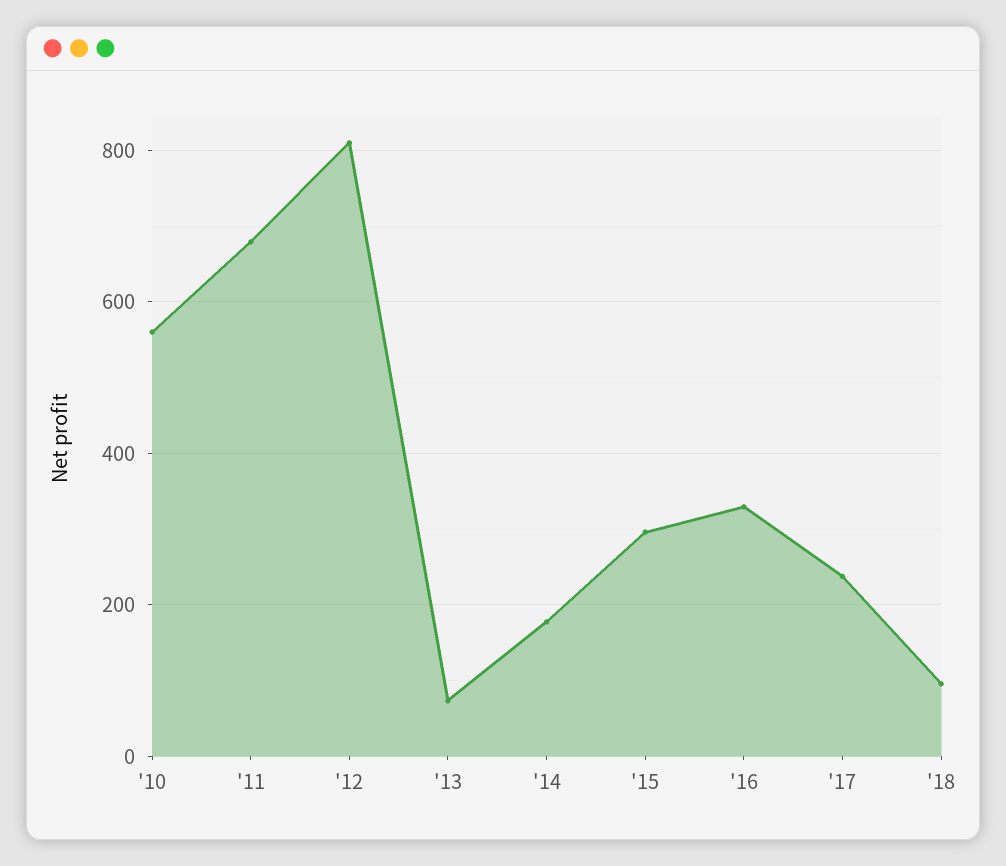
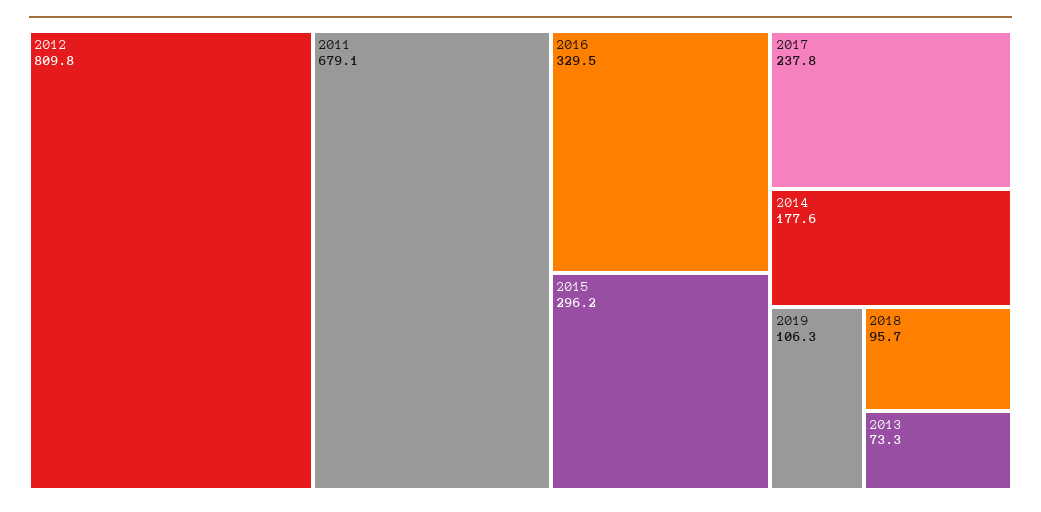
'10: 560 -> none
2019: none -> 106.3

